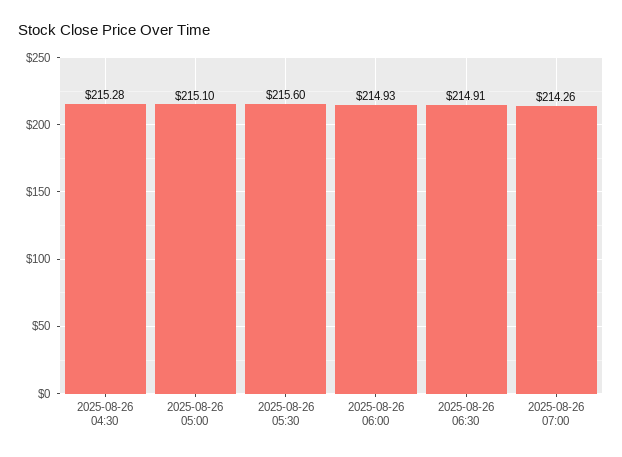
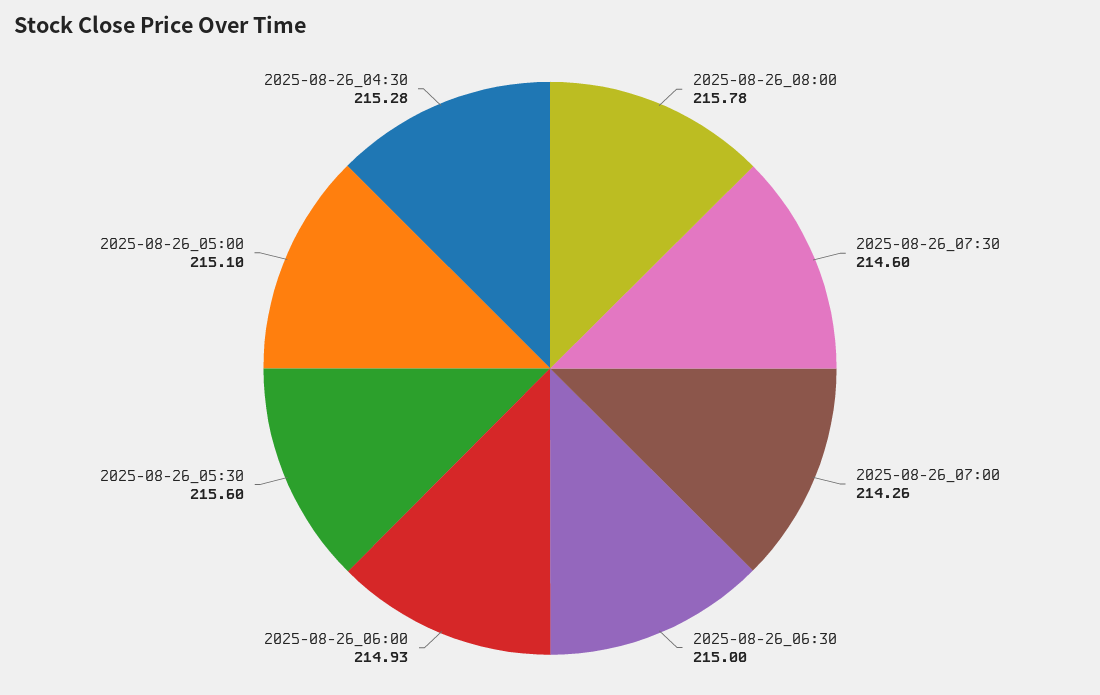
2025-08-26 06:30: 214.91 -> 215
2025-08-26_08:00: none -> 215.78
2025-08-26_07:30: none -> 214.6

